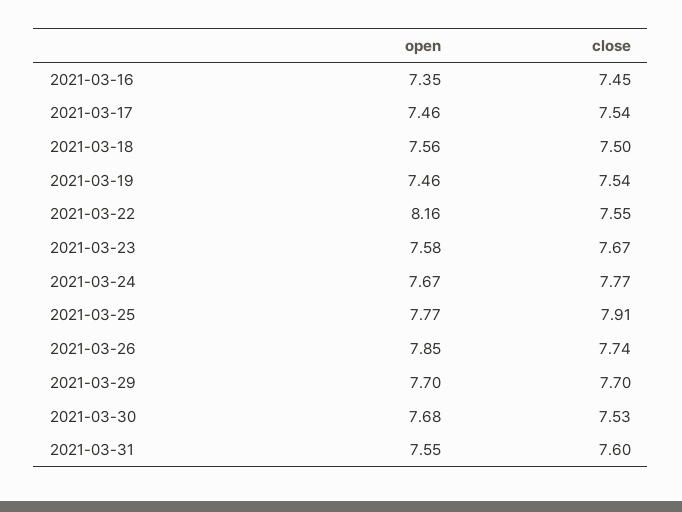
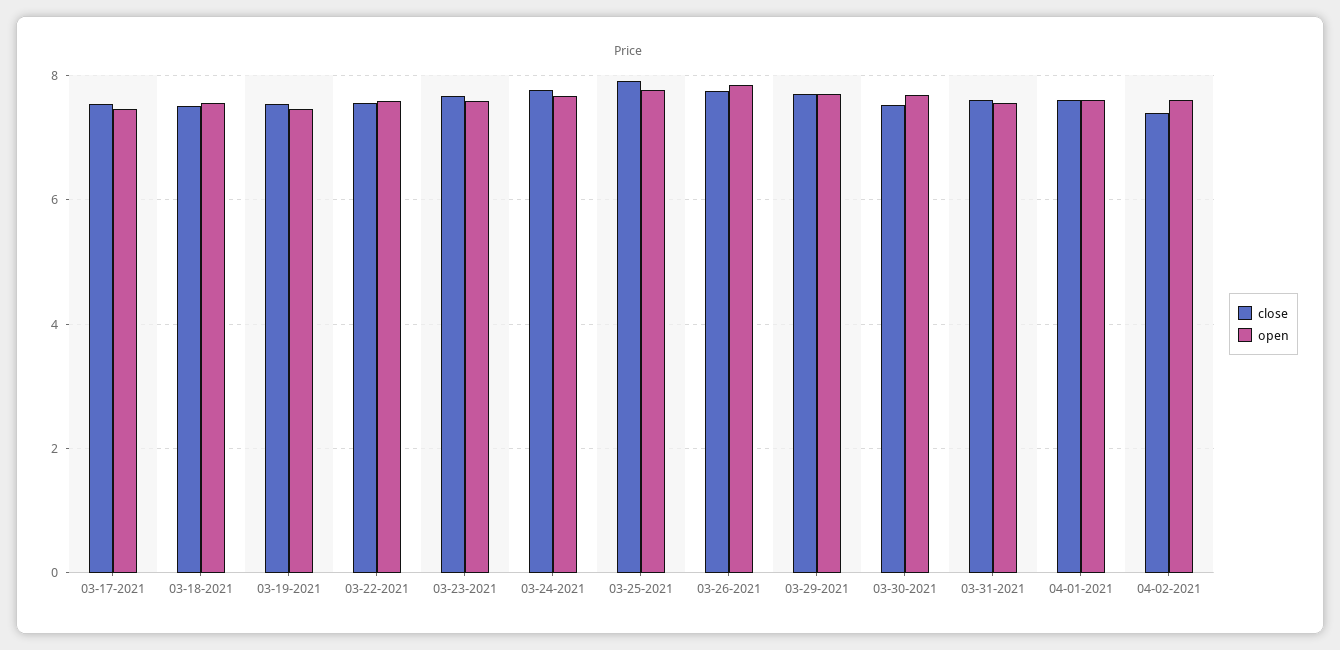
open, 2021-03-16: 7.35 -> none
close, 2021-03-16: 7.45 -> none
open, 2021-03-22: 8.16 -> 7.6
close, 04-01-2021: none -> 7.6
open, 04-01-2021: none -> 7.6
close, 04-02-2021: none -> 7.4
open, 04-02-2021: none -> 7.6

